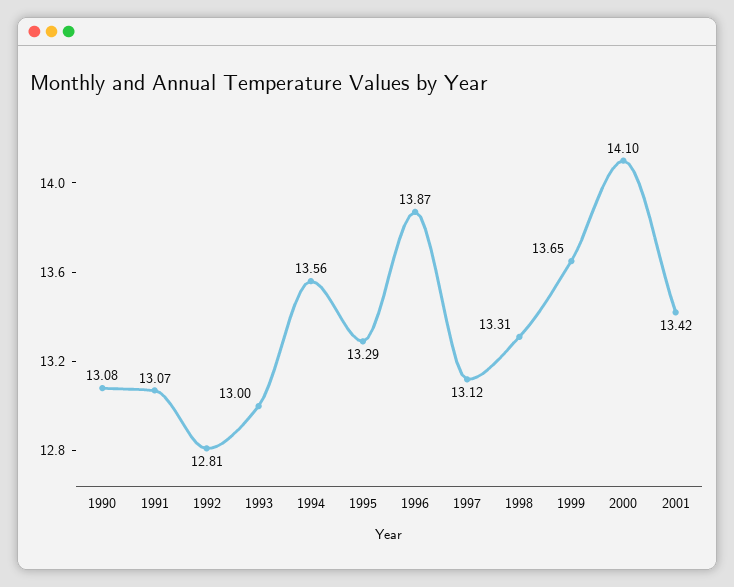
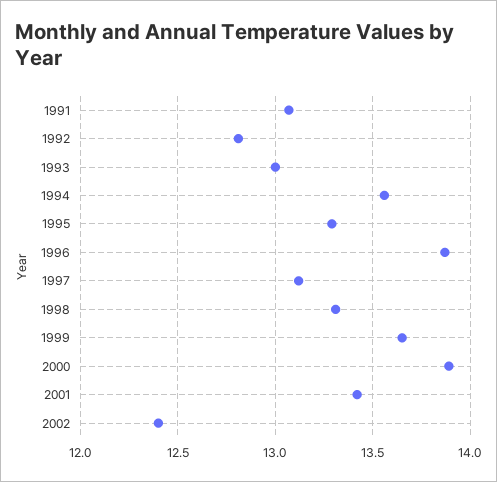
1990: 13.08 -> none
2000: 14.1 -> 13.9
2002: none -> 12.4

